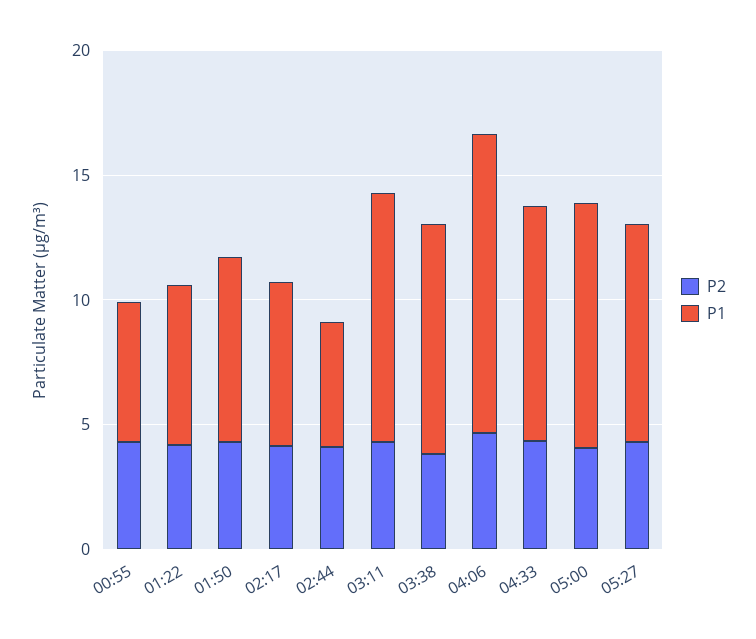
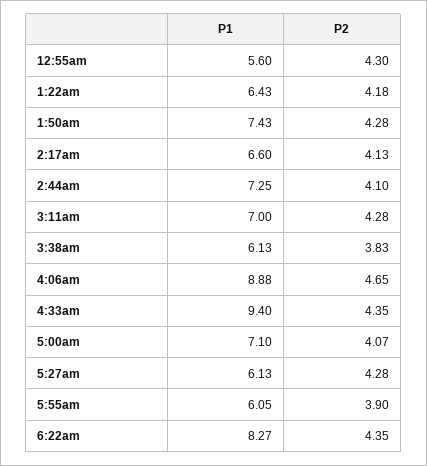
P1, 02:44: 5 -> 7.25
P1, 03:11: 10 -> 7
P1, 03:38: 9 -> 6.13
P1, 04:06: 12 -> 8.88
P1, 05:00: 10 -> 7.1
P1, 05:27: 9 -> 6.13
P1, 5:55am: none -> 6.05
P2, 5:55am: none -> 3.9
P1, 6:22am: none -> 8.27
P2, 6:22am: none -> 4.35

